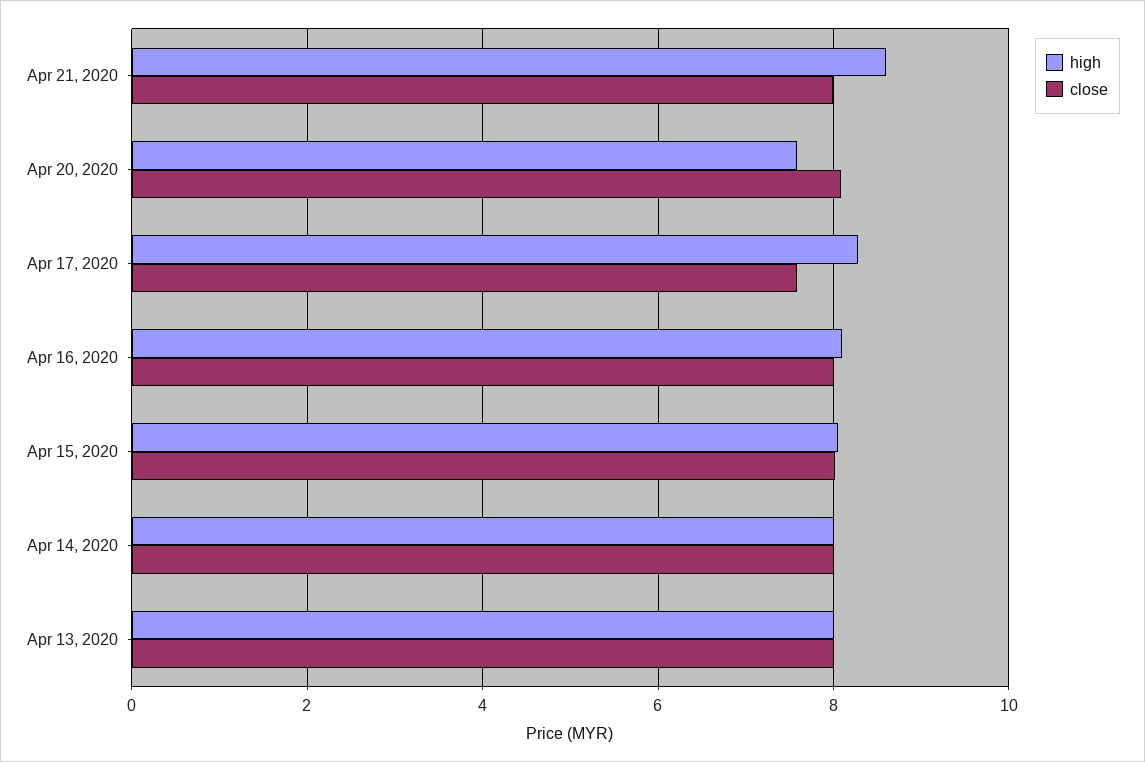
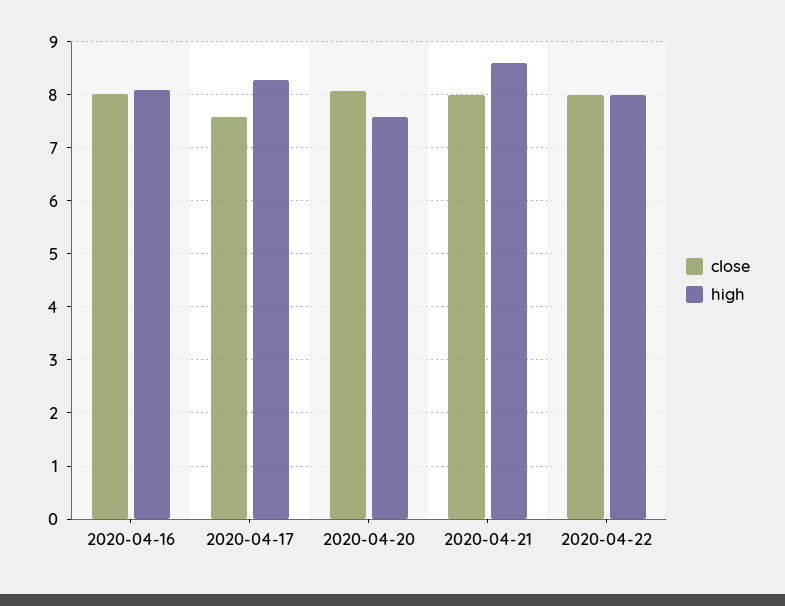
high, Apr 15, 2020: 8 -> none
close, Apr 15, 2020: 8 -> none
high, Apr 14, 2020: 8 -> none
close, Apr 14, 2020: 8 -> none
high, Apr 13, 2020: 8 -> none
close, Apr 13, 2020: 8 -> none
close, 2020-04-22: none -> 8
high, 2020-04-22: none -> 8

